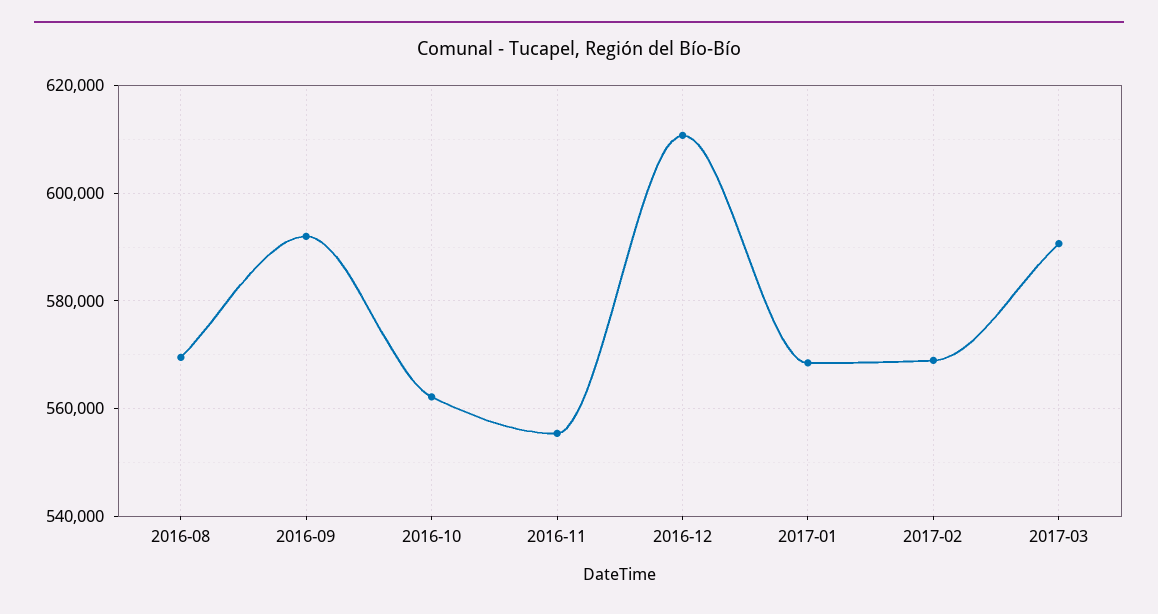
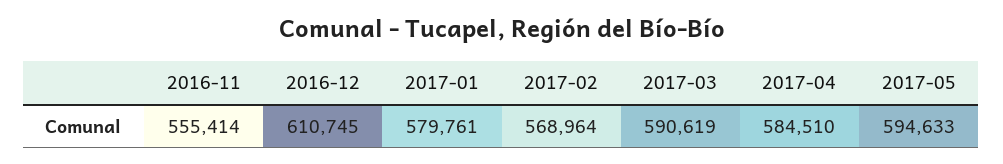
2016-08: 570000 -> none
2016-09: 592000 -> none
2016-10: 562000 -> none
2017-01: 568000 -> 579761
2017-04: none -> 584510
2017-05: none -> 594633

